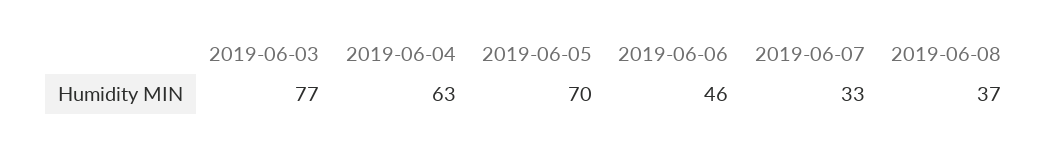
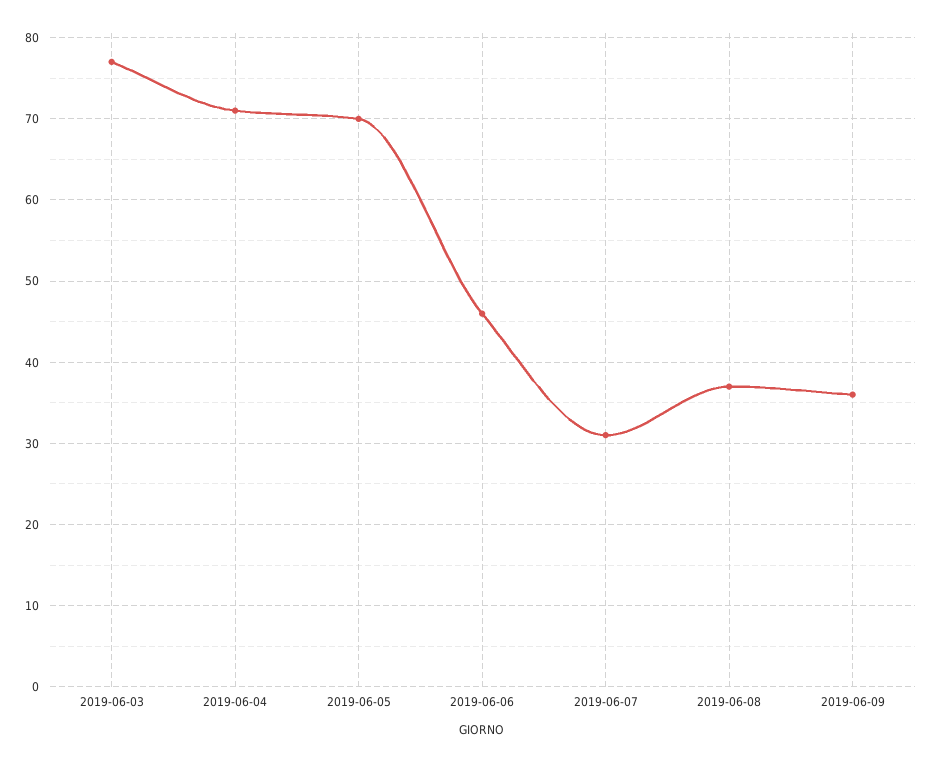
2019-06-04: 63 -> 71
2019-06-07: 33 -> 31
2019-06-09: none -> 36

